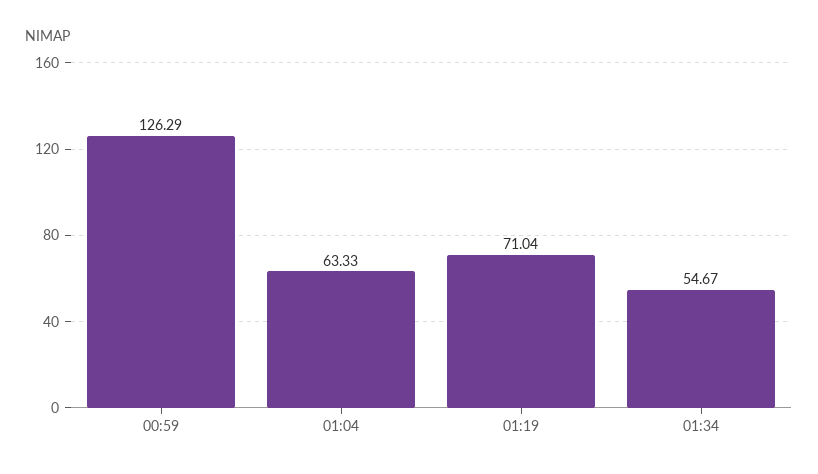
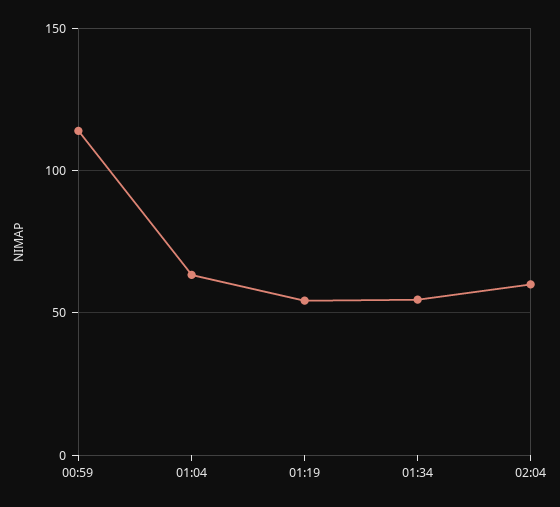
00:59: 126.29 -> 115
01:19: 71.04 -> 55
02:04: none -> 60

